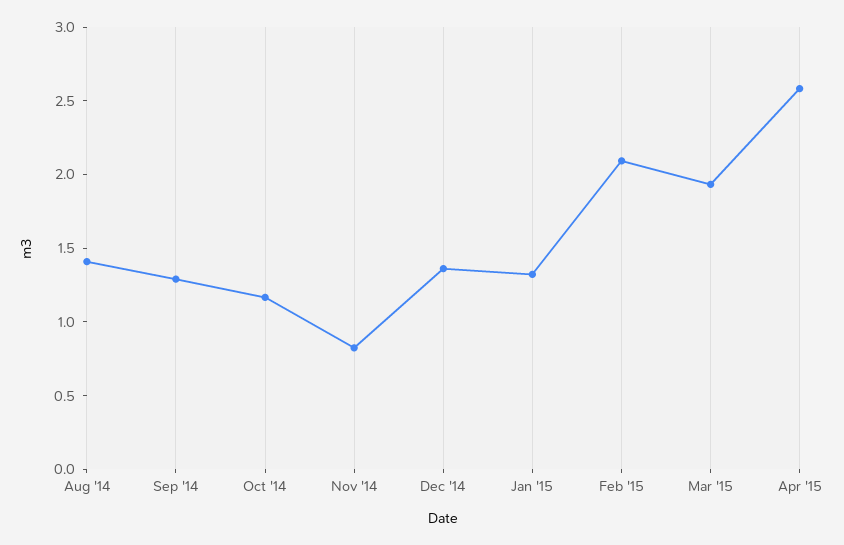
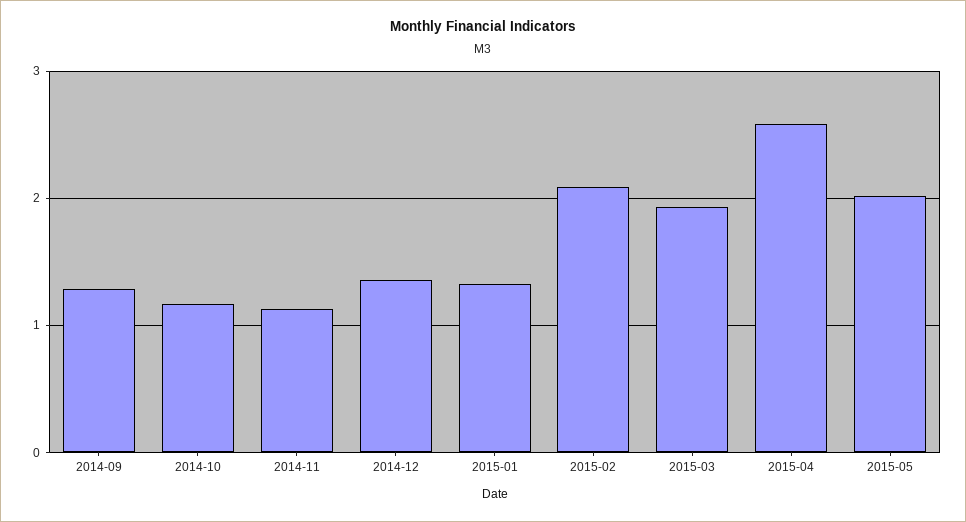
Aug '14: 1.4 -> none
Nov '14: 0.8 -> 1.1
2015-05: none -> 2

